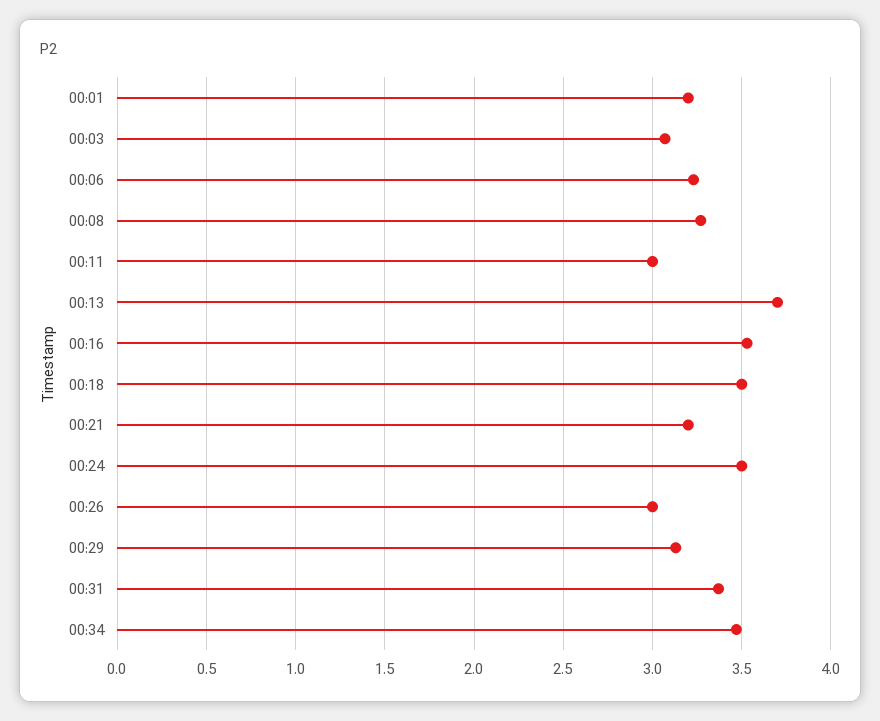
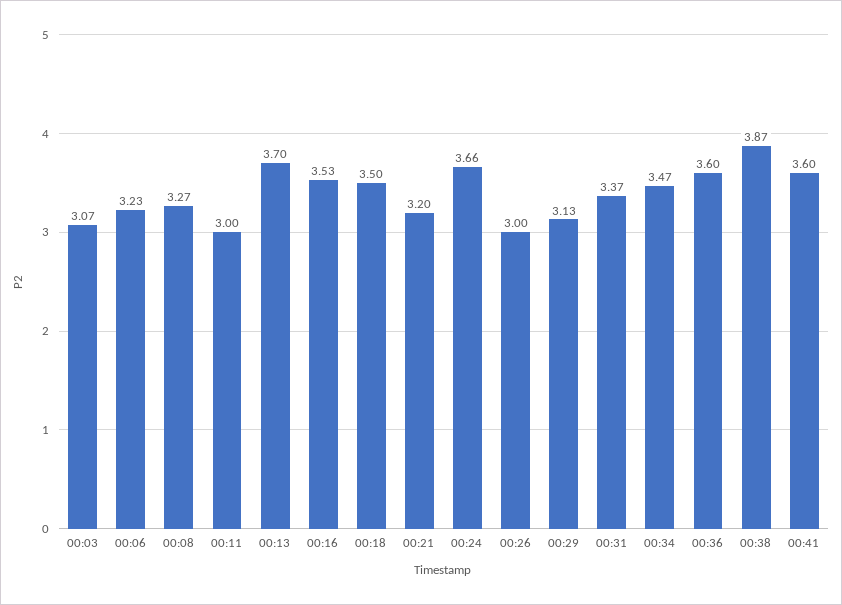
00:01: 3.2 -> none
00:24: 3.5 -> 3.66
00:36: none -> 3.6
00:38: none -> 3.87
00:41: none -> 3.6

